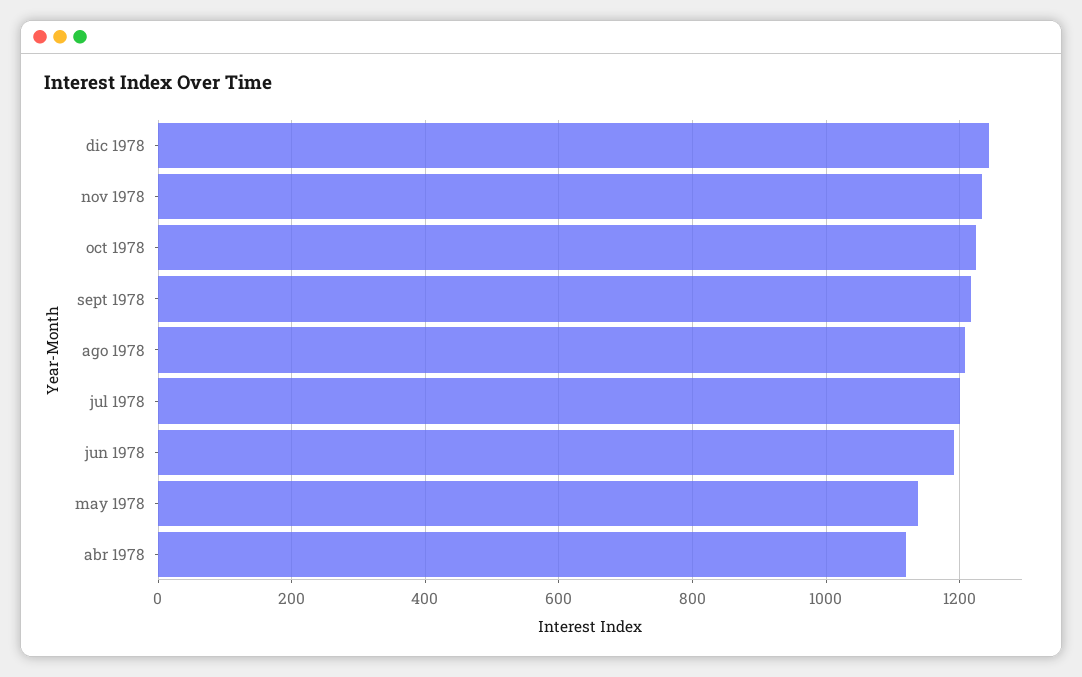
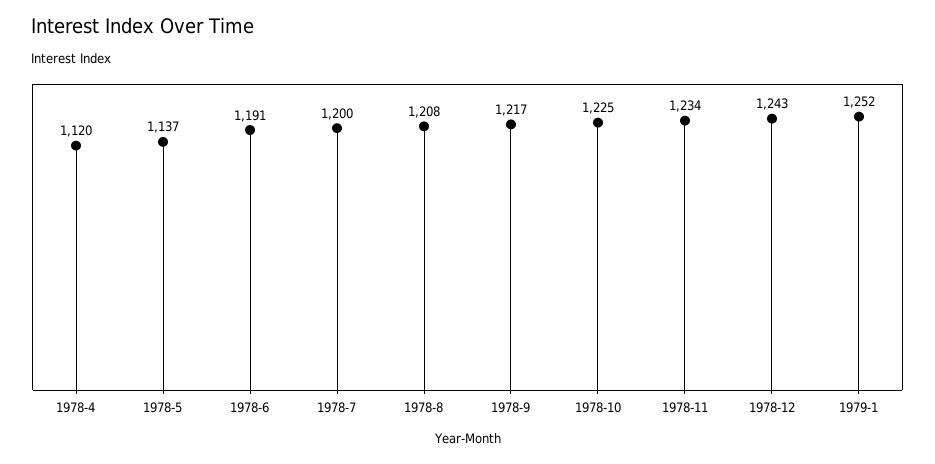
1979-1: none -> 1252

